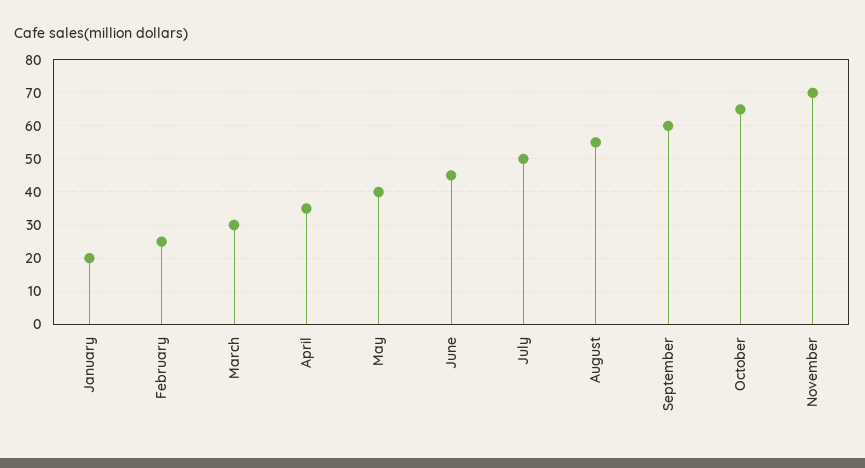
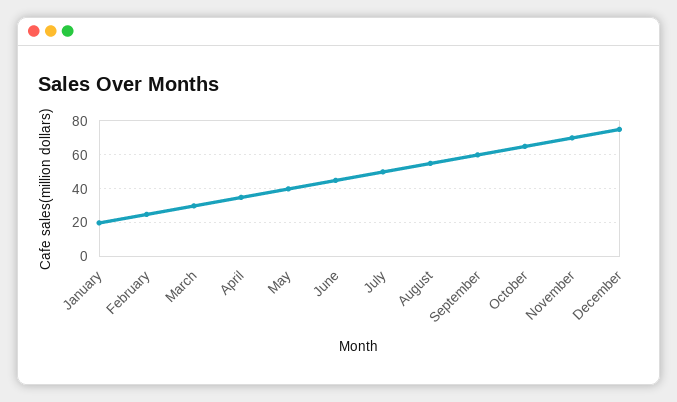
December: none -> 75

